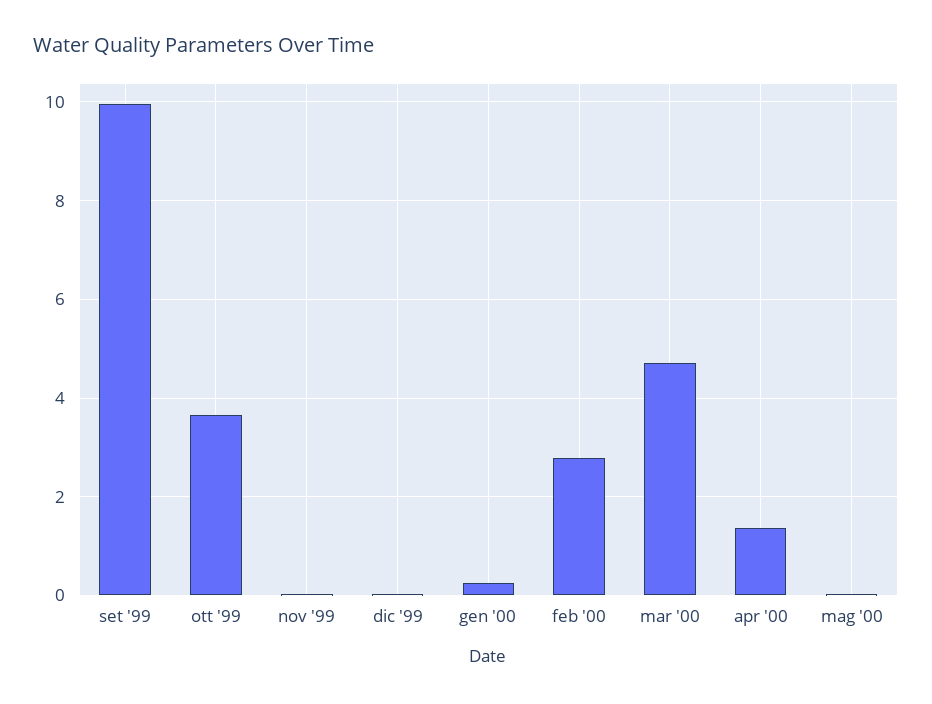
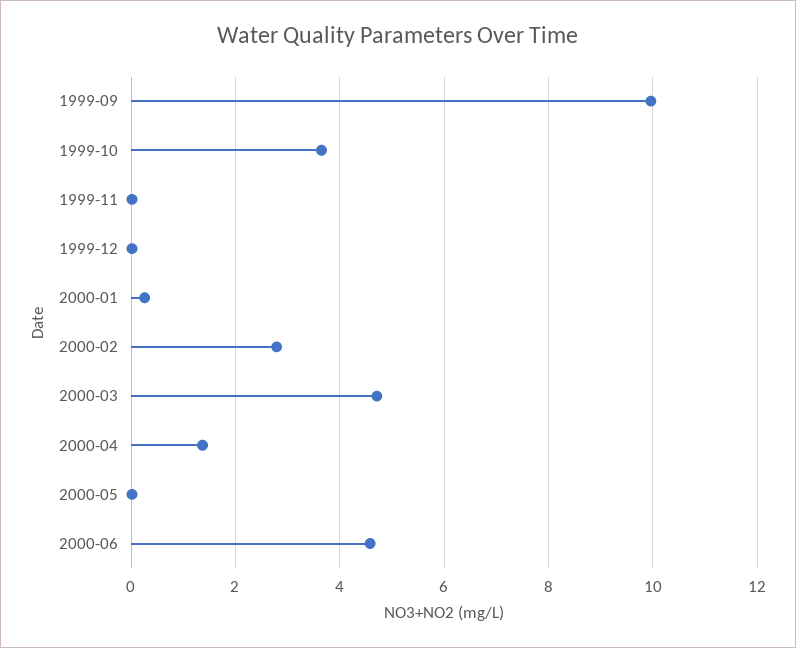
2000-06: none -> 4.6

